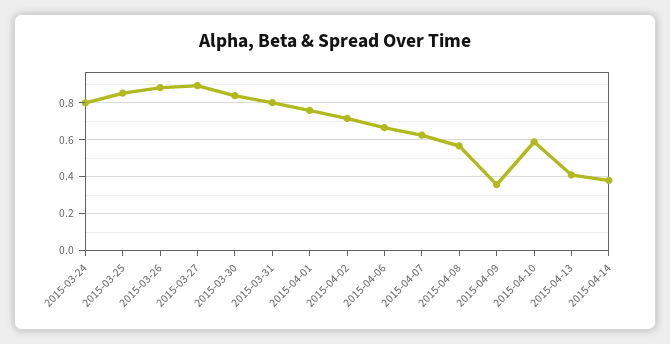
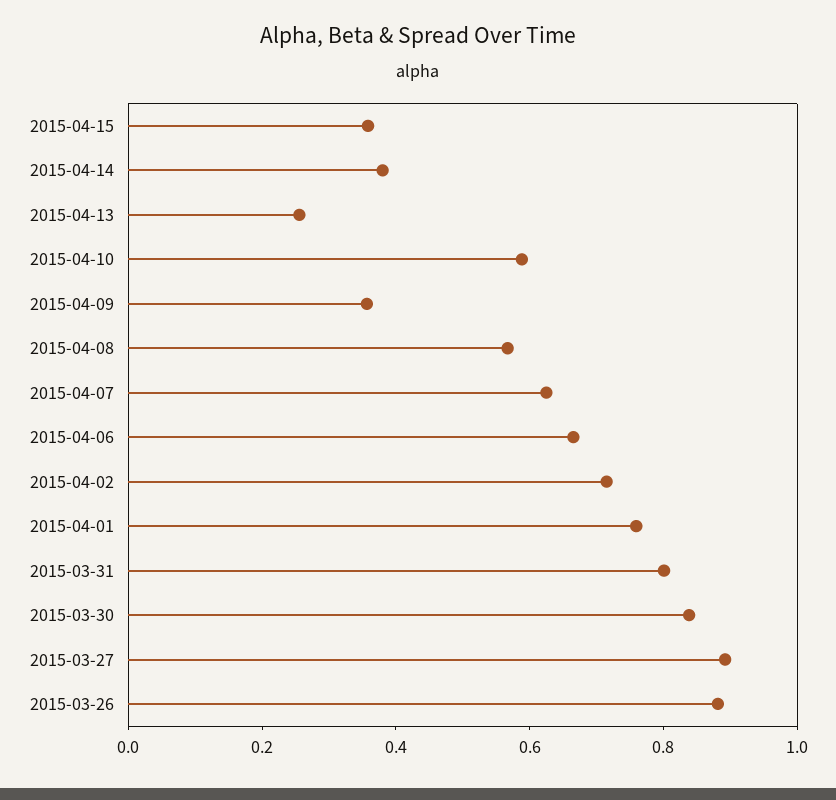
2015-03-24: 0.8 -> none
2015-03-25: 0.85 -> none
2015-04-13: 0.4 -> 0.25
2015-04-15: none -> 0.35

